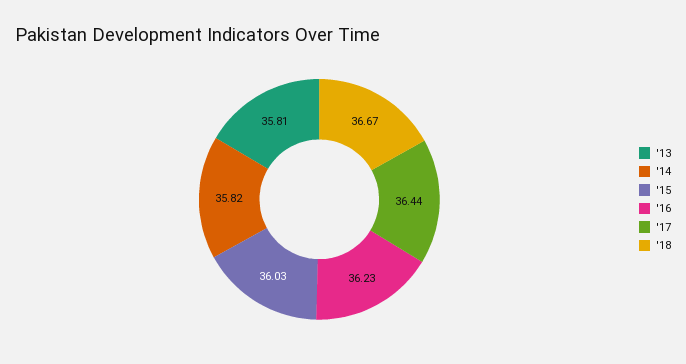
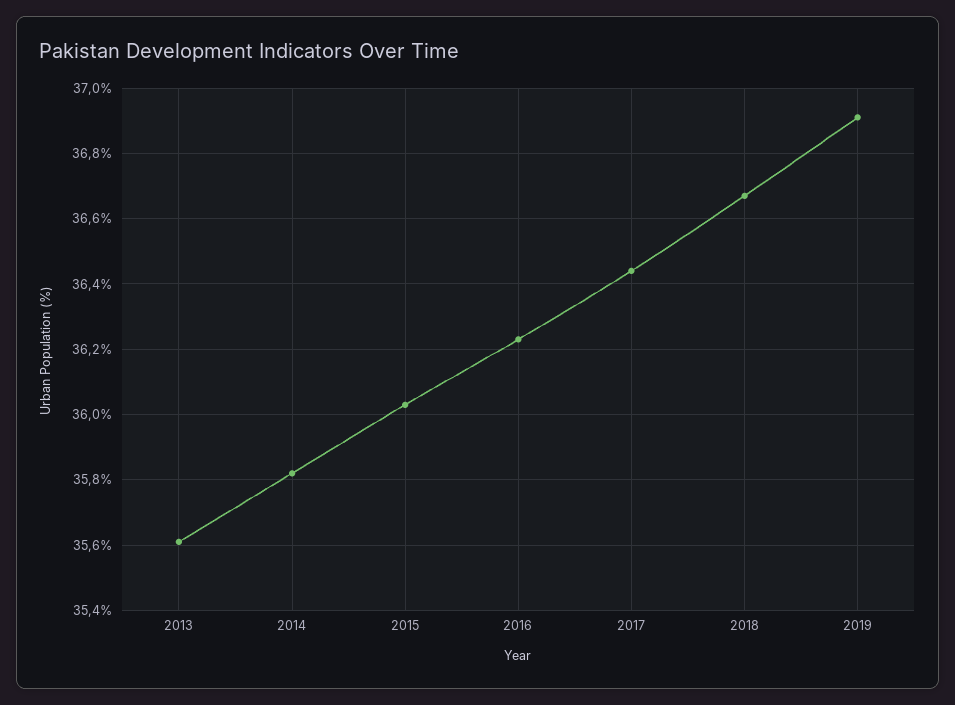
'13: 35.81 -> 35.6
2019: none -> 36.9

